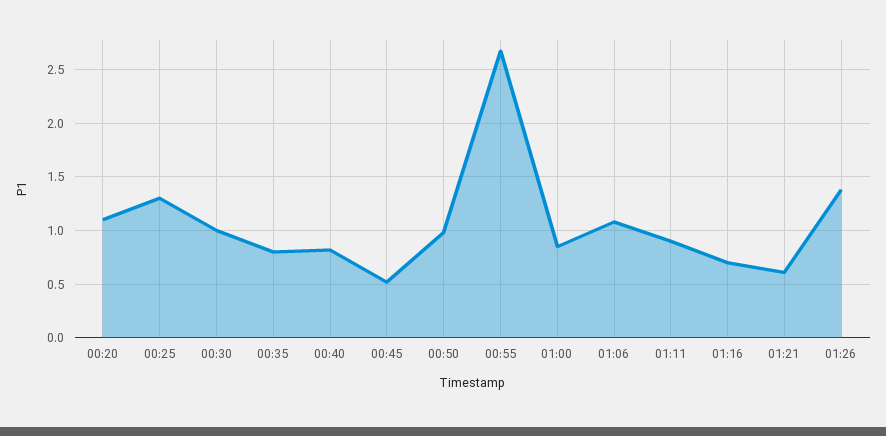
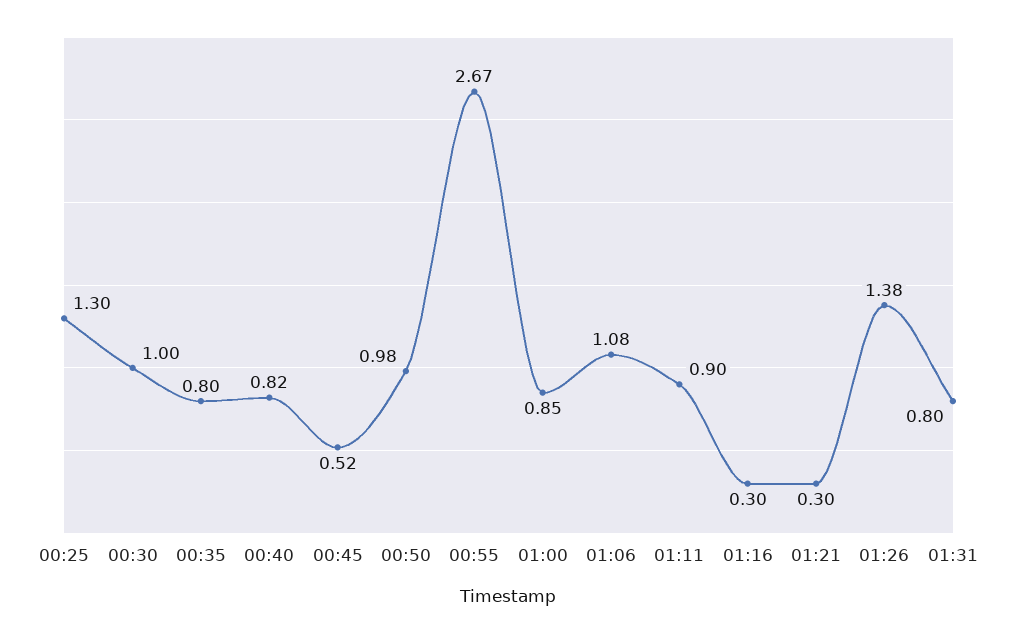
00:20: 1.1 -> none
01:16: 0.7 -> 0.3
01:21: 0.6 -> 0.3
01:31: none -> 0.8

